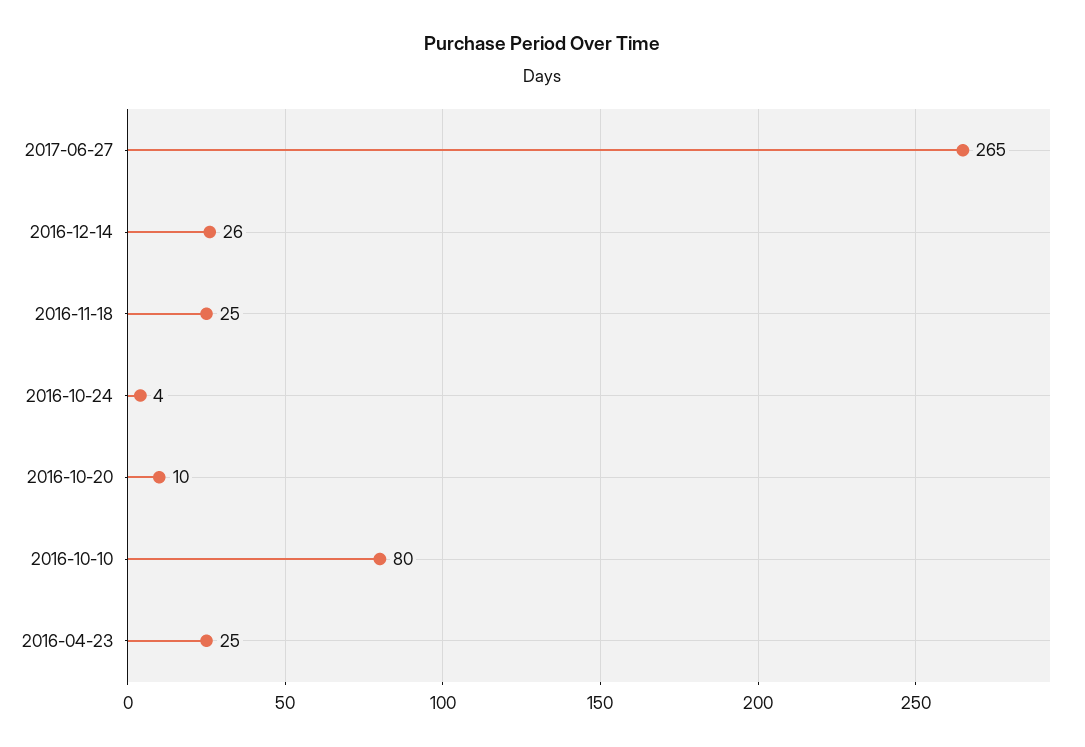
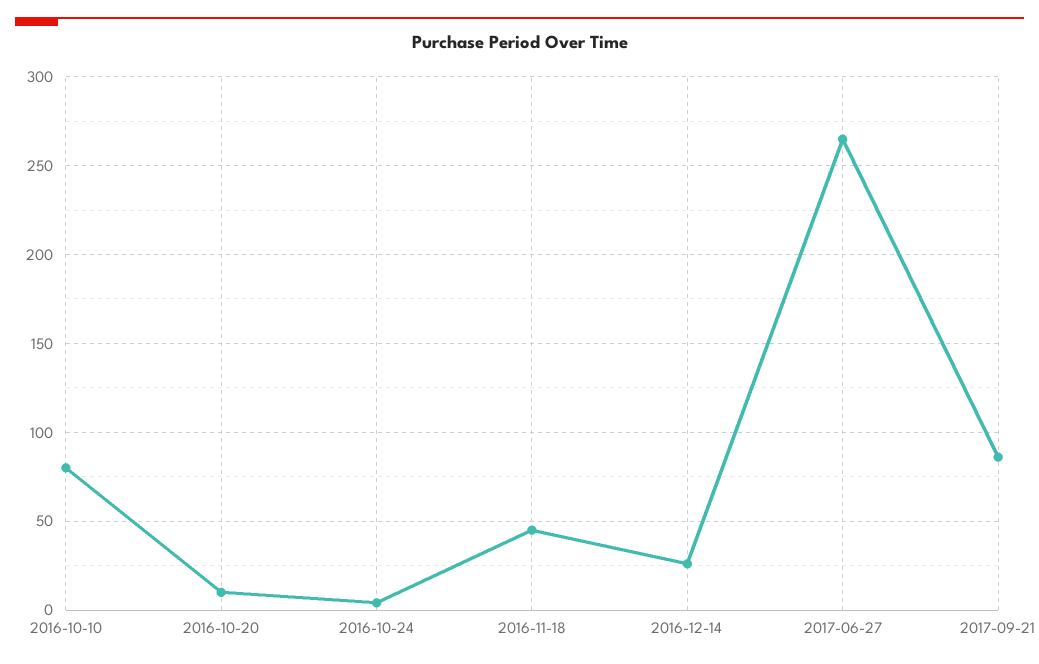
2016-11-18: 25 -> 45
2016-04-23: 25 -> none
2017-09-21: none -> 85

